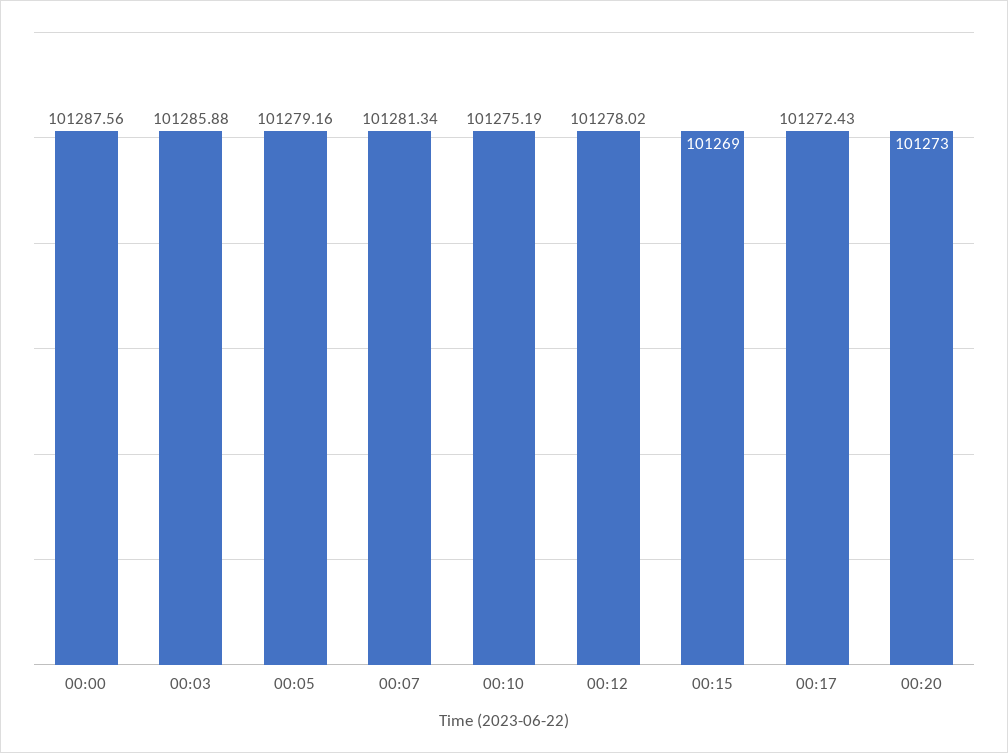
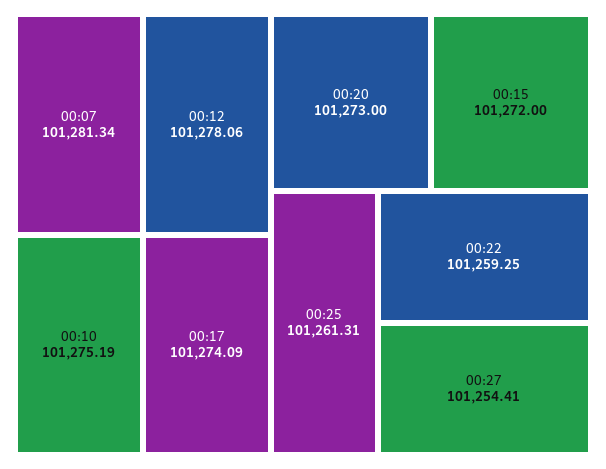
00:00: 101287.56 -> none
00:03: 101285.88 -> none
00:05: 101279.16 -> none
00:12: 101278.02 -> 101278.06
00:15: 101269 -> 101272
00:17: 101272.43 -> 101274.09
00:25: none -> 101261.31
00:22: none -> 101259.25
00:27: none -> 101254.41

